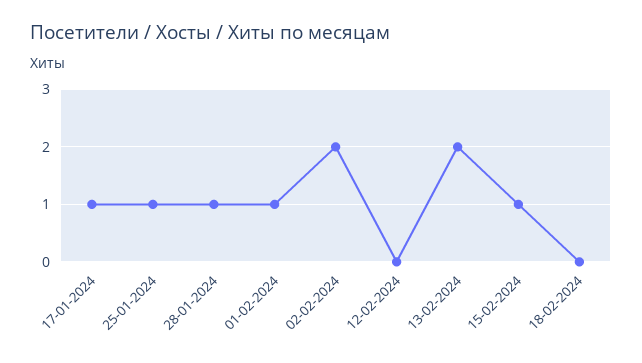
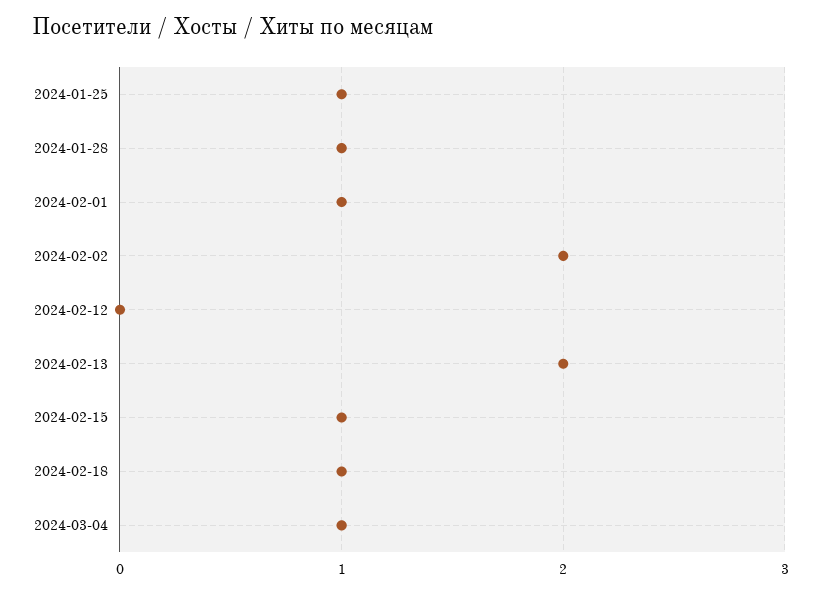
17-01-2024: 1 -> none
18-02-2024: 0 -> 1
2024-03-04: none -> 1

